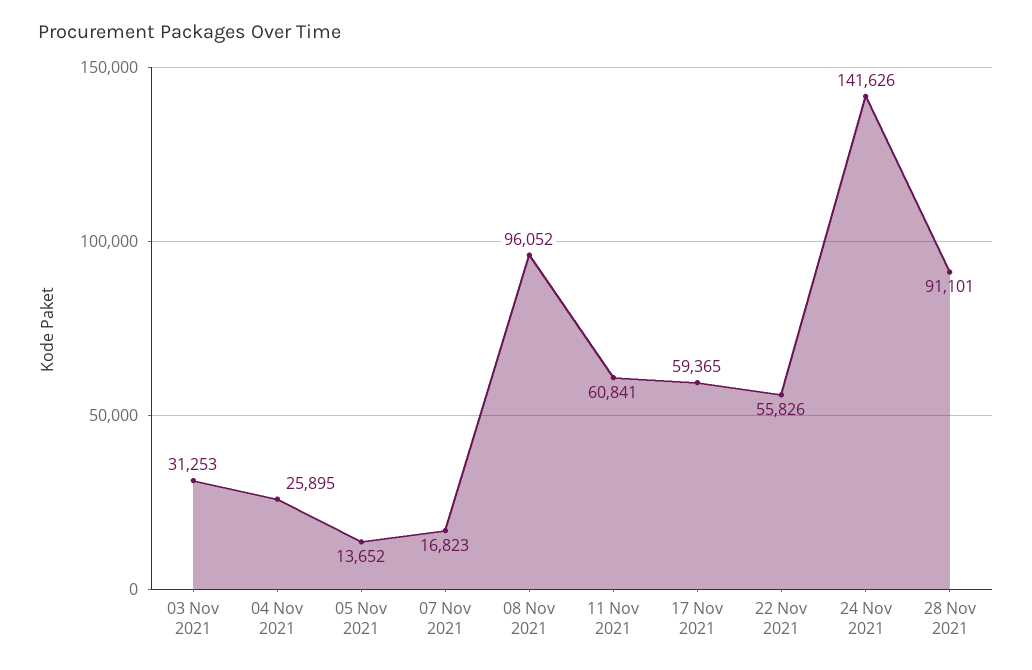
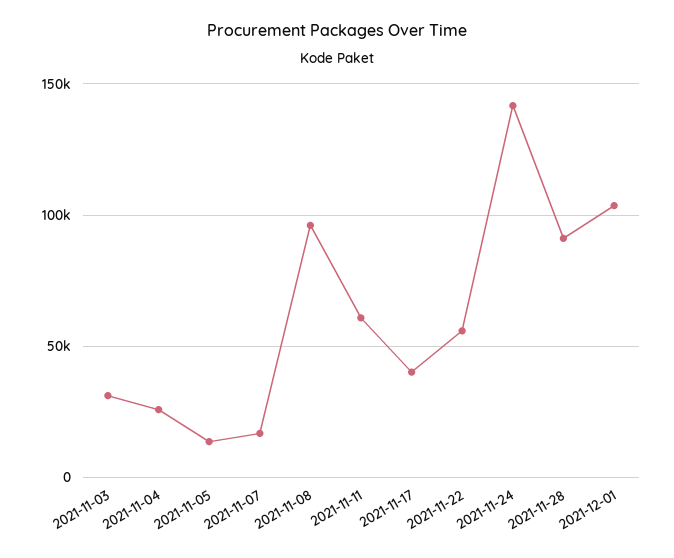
17 Nov 2021: 59365 -> 40000
2021-12-01: none -> 105000

